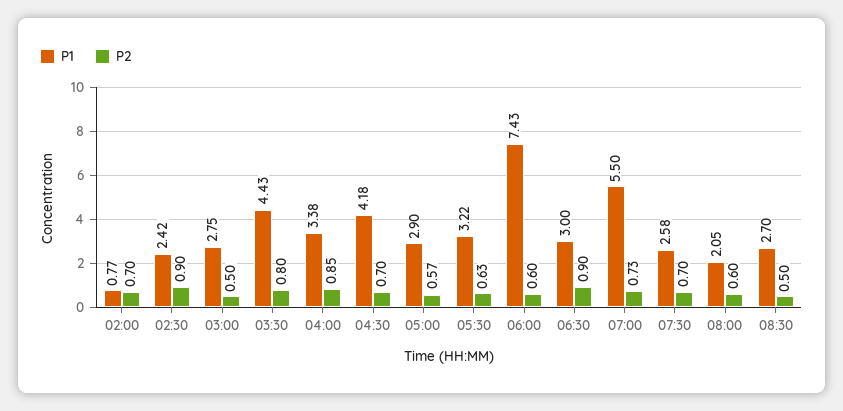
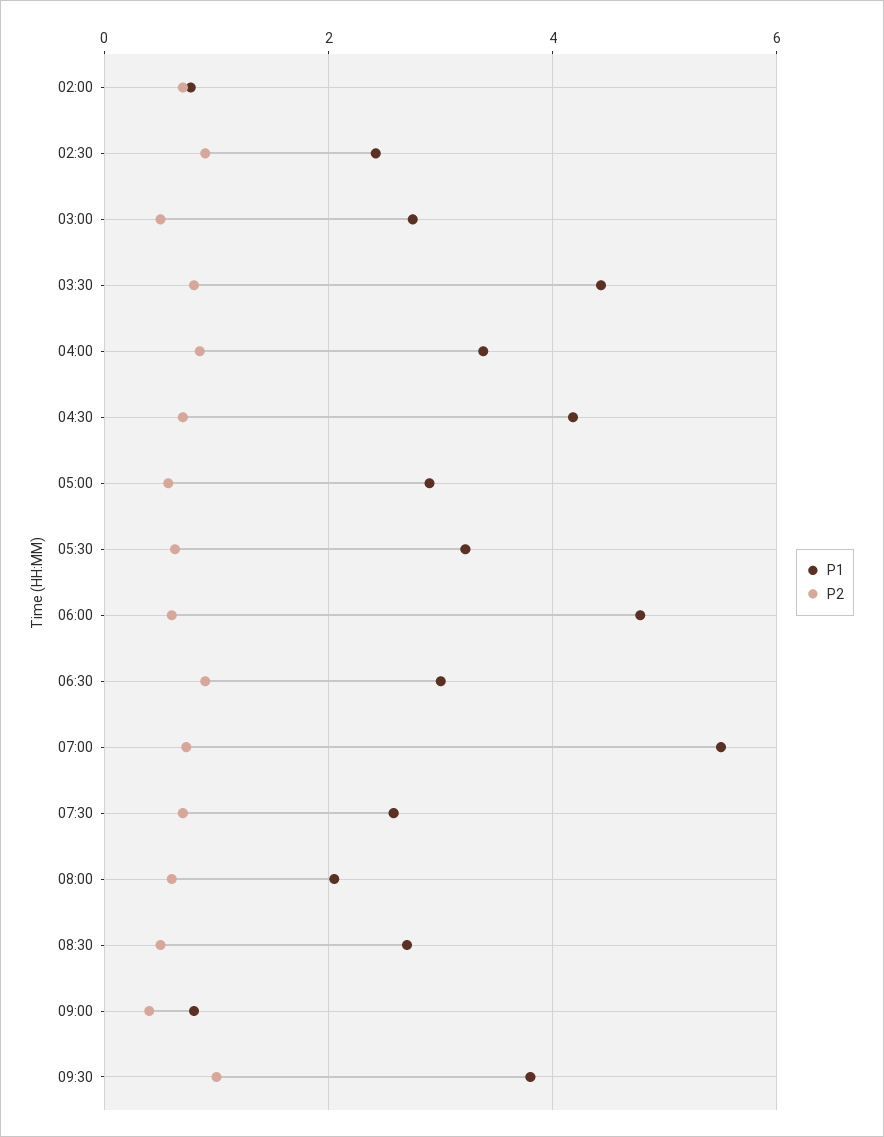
P1, 06:00: 7.43 -> 4.8
P1, 09:00: none -> 0.8
P2, 09:00: none -> 0.4
P1, 09:30: none -> 3.8
P2, 09:30: none -> 1

